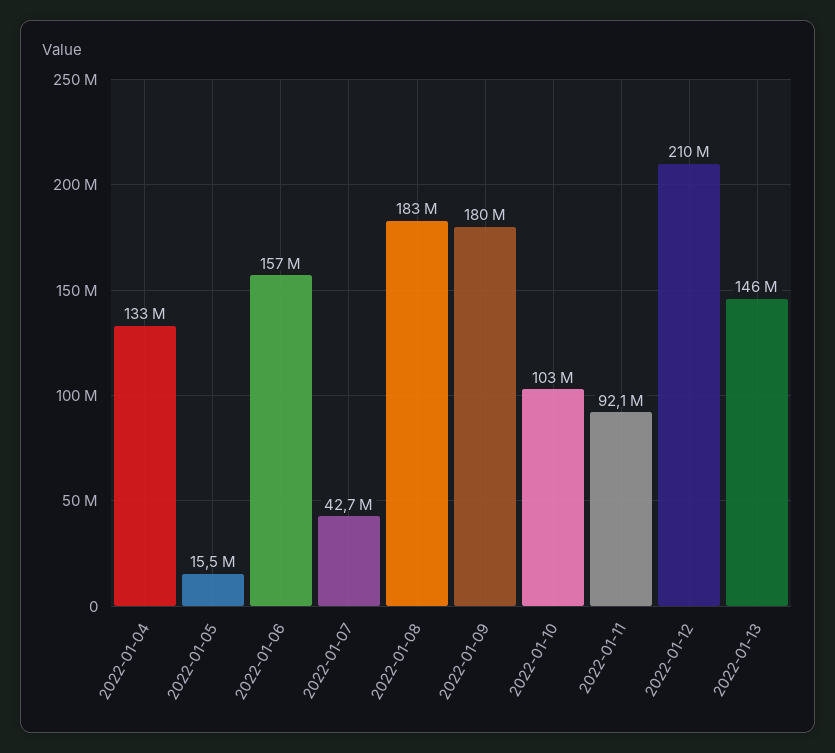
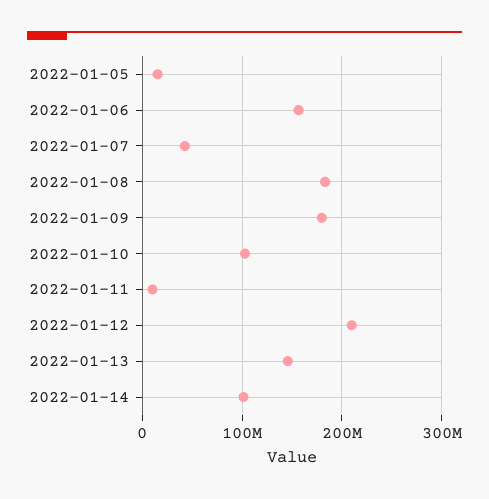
2022-01-04: 133000000 -> none
2022-01-11: 92100000 -> 10000000
2022-01-14: none -> 100000000

